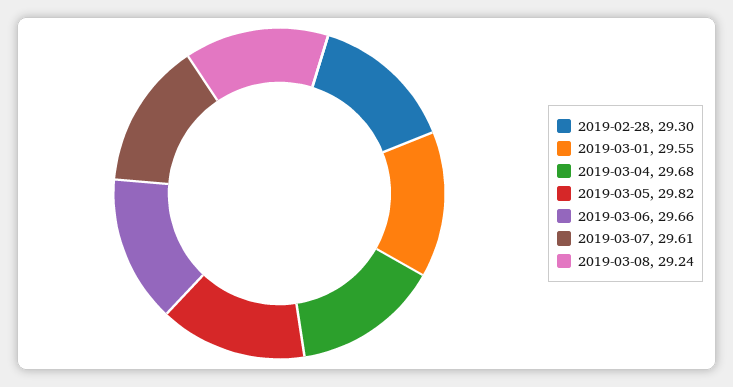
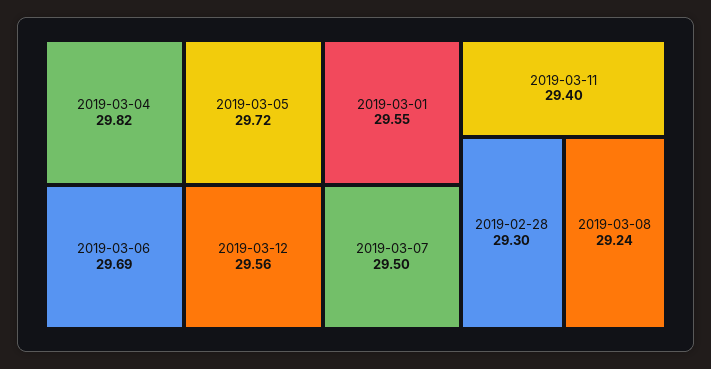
2019-03-04: 29.68 -> 29.82
2019-03-05: 29.82 -> 29.72
2019-03-06: 29.66 -> 29.69
2019-03-07: 29.61 -> 29.5
2019-03-12: none -> 29.56
2019-03-11: none -> 29.4

